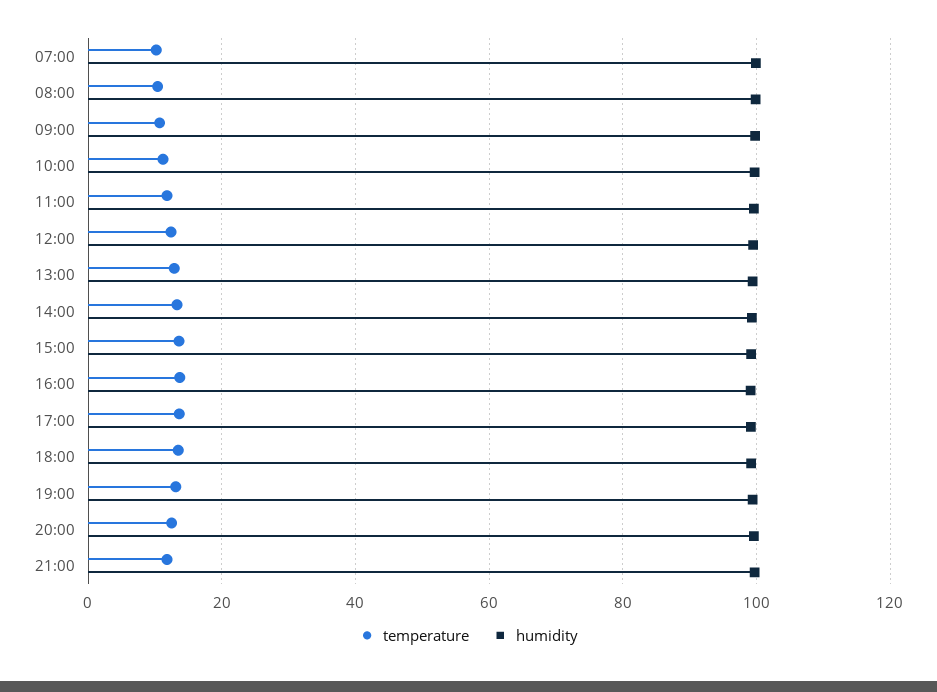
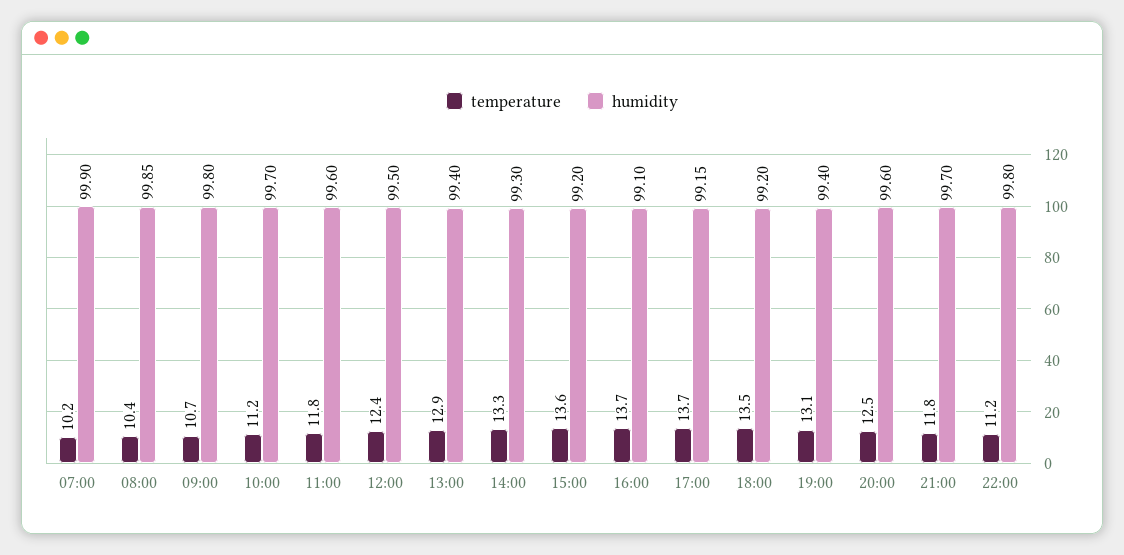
temperature, 22:00: none -> 11.2
humidity, 22:00: none -> 99.8

